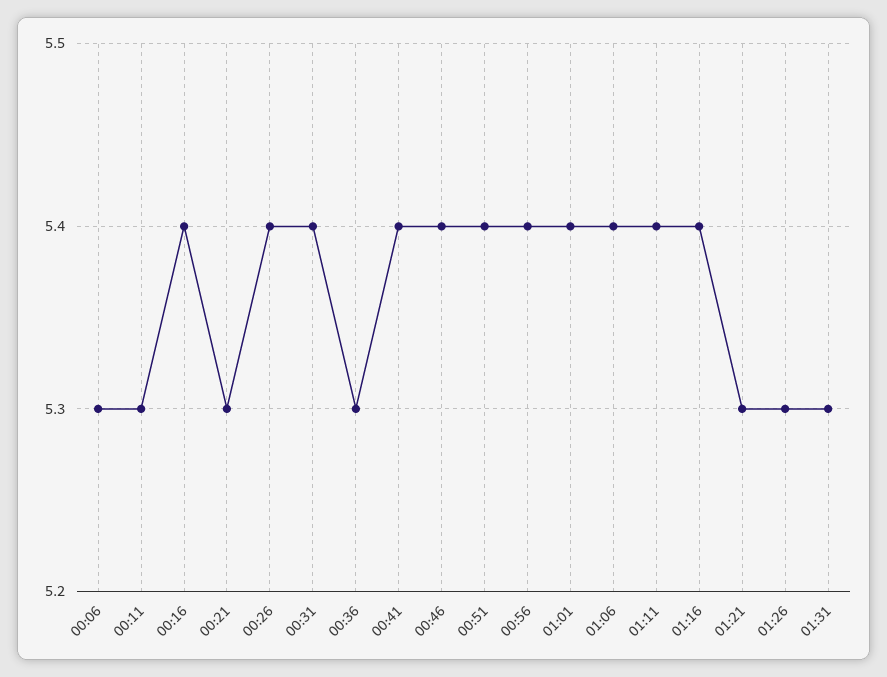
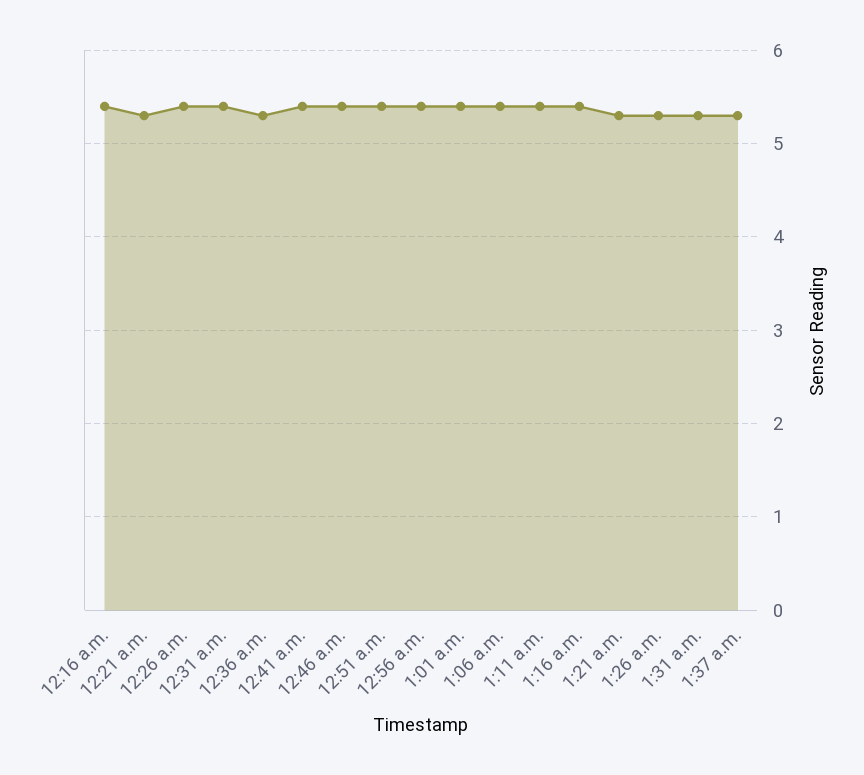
00:06: 5.3 -> none
00:11: 5.3 -> none
1:37 a.m.: none -> 5.3

